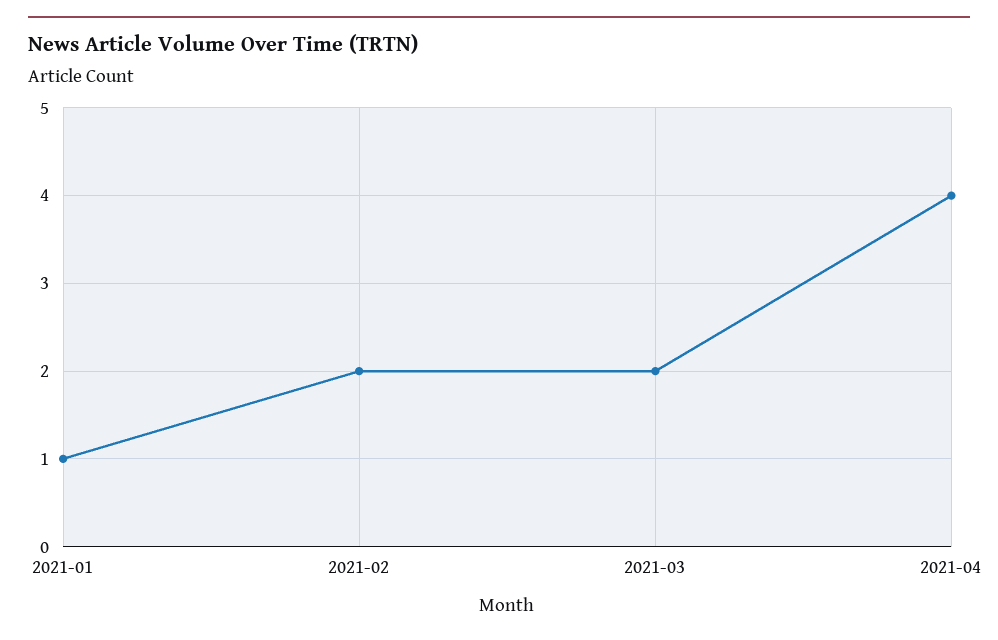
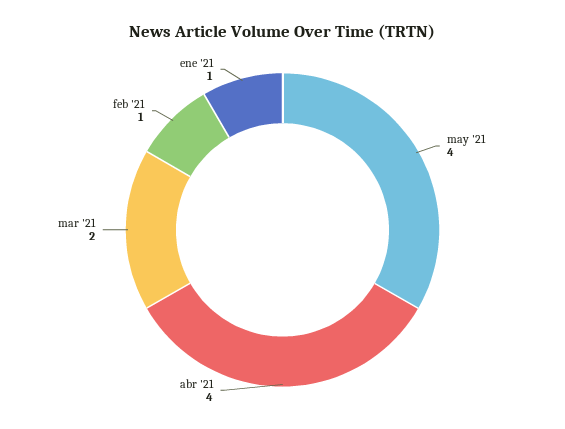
2021-02: 2 -> 1
may '21: none -> 4

